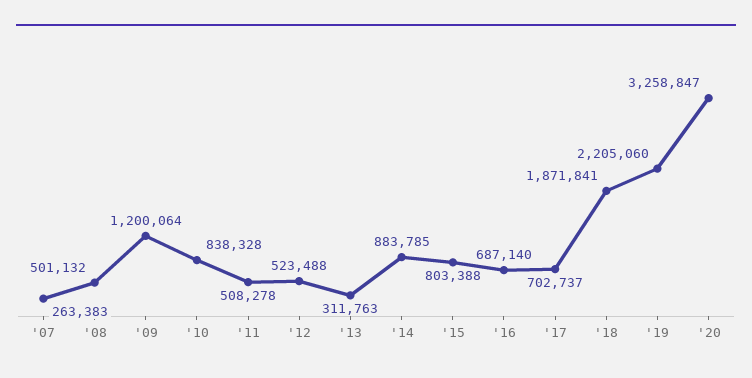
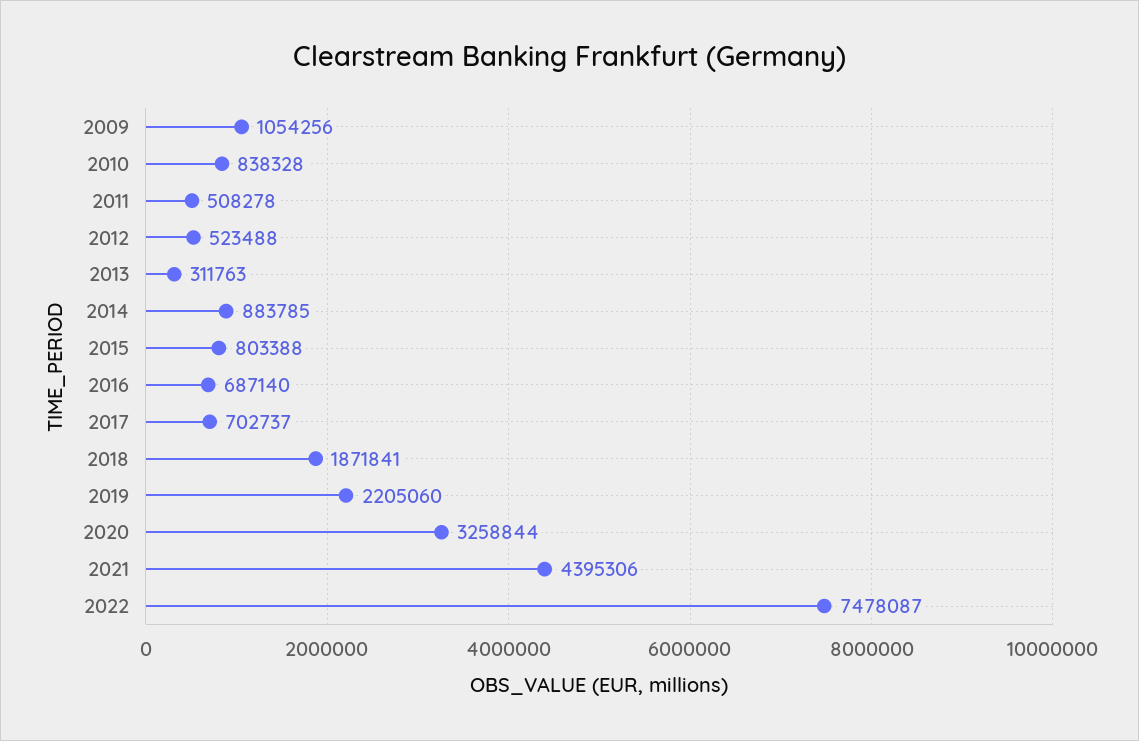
'07: 263383 -> none
'08: 501132 -> none
'09: 1200064 -> 1054256
'20: 3258847 -> 3258844
2021: none -> 4395306
2022: none -> 7478087

